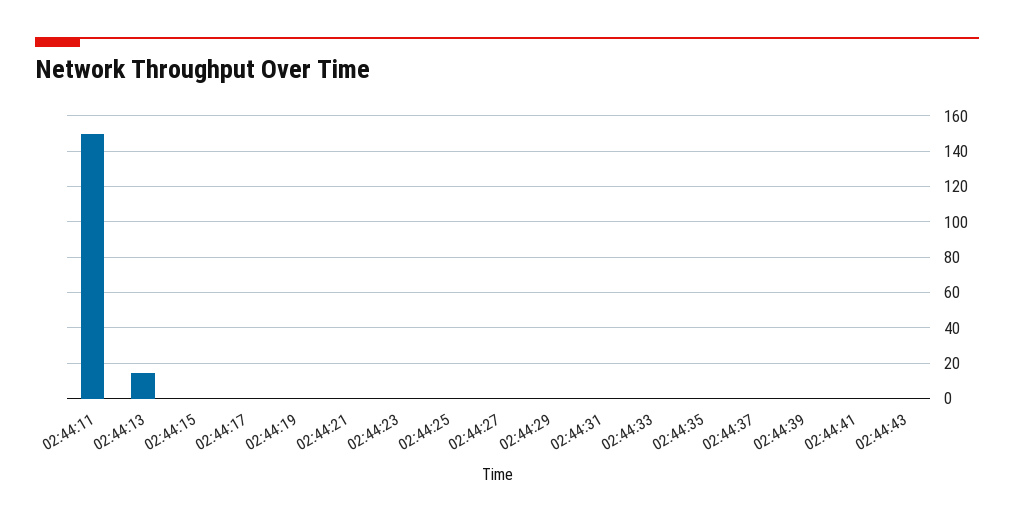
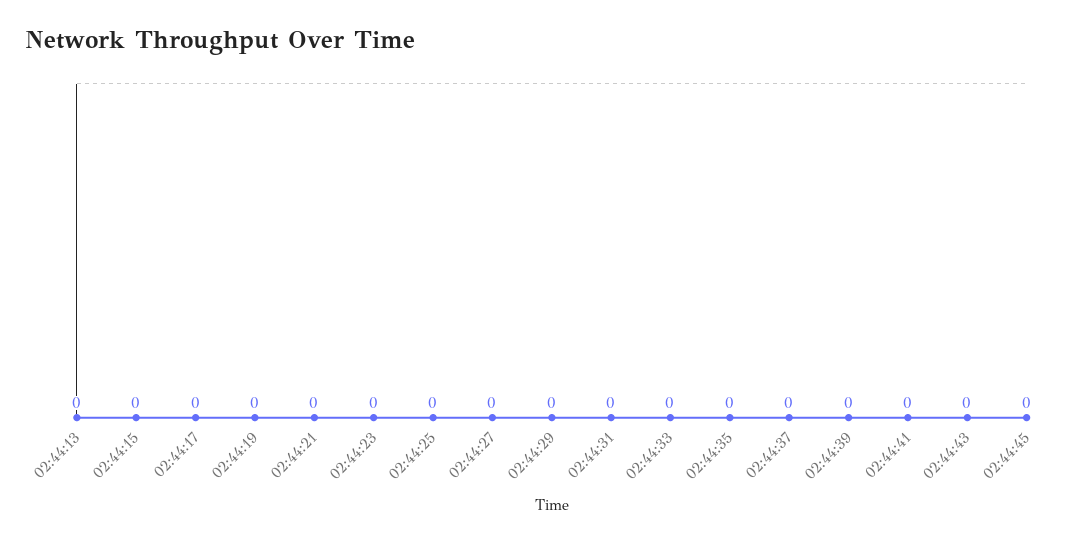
02:44:11: 150 -> none
02:44:13: 15 -> 0
02:44:45: none -> 0

